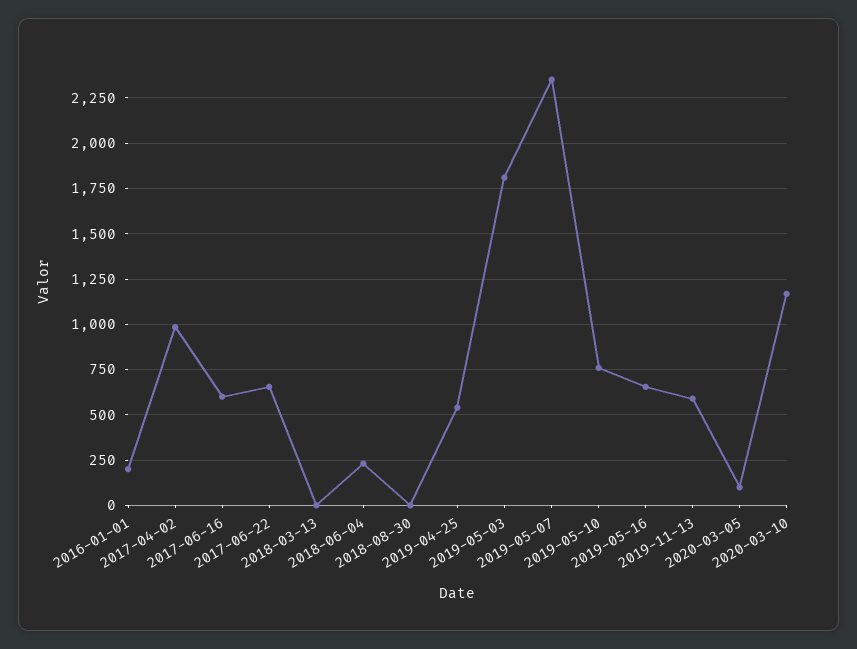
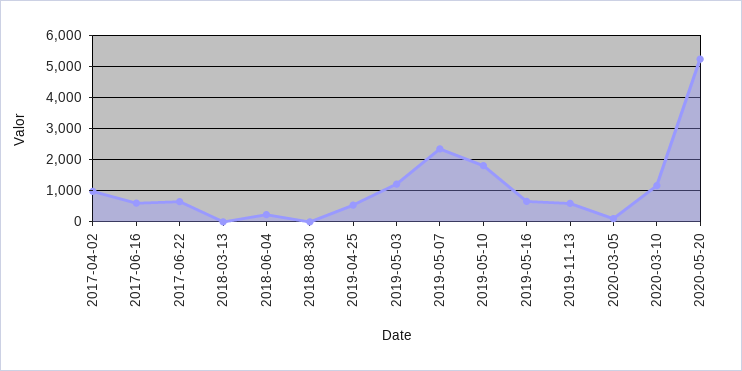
2016-01-01: 200 -> none
2019-05-03: 1800 -> 1200
2019-05-10: 750 -> 1800
2020-05-20: none -> 5200

